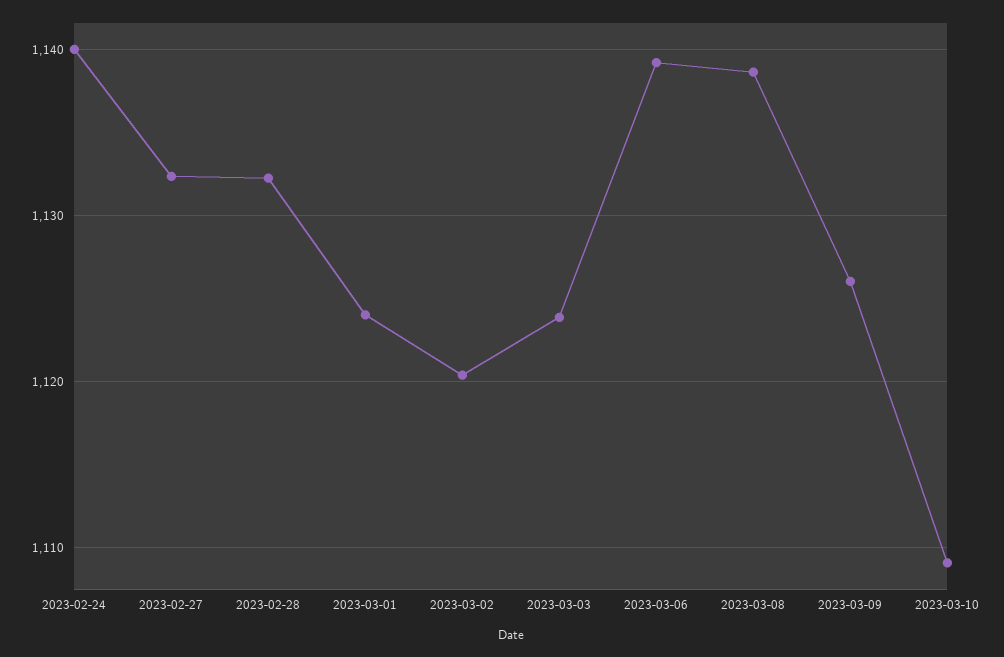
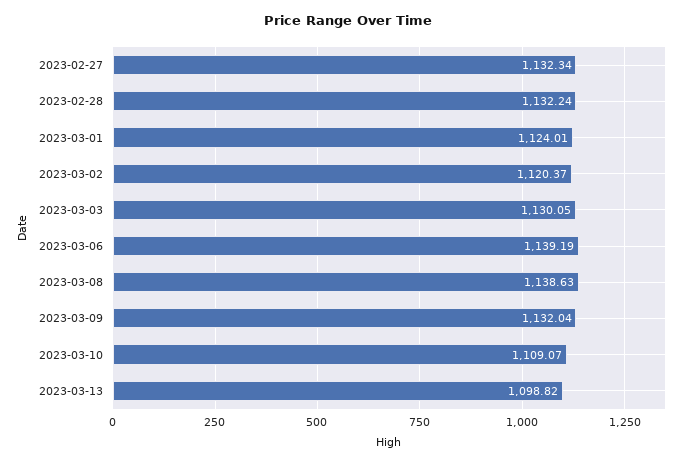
2023-02-24: 1140 -> none
2023-03-03: 1124 -> 1130.05
2023-03-09: 1126 -> 1132.04
2023-03-13: none -> 1098.82

